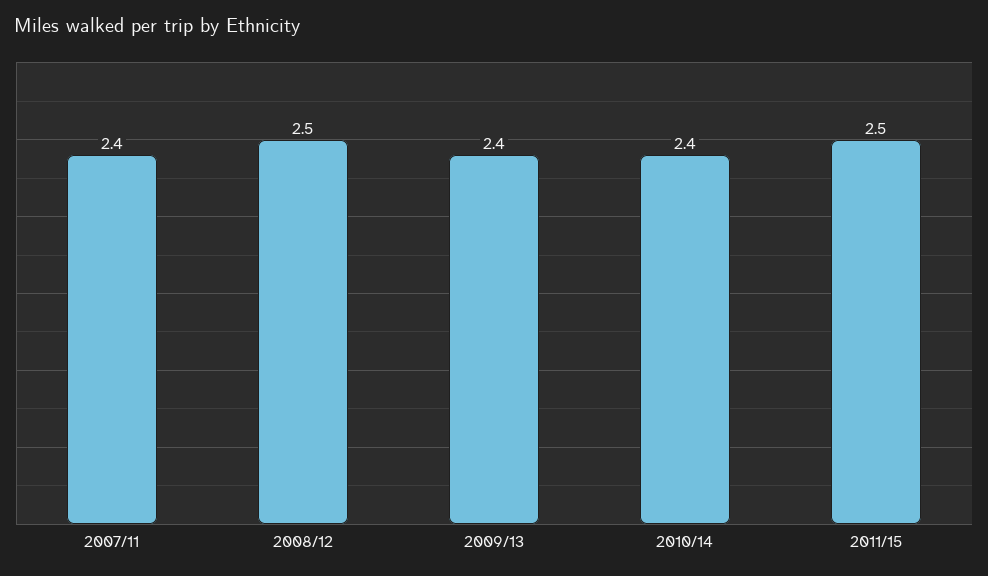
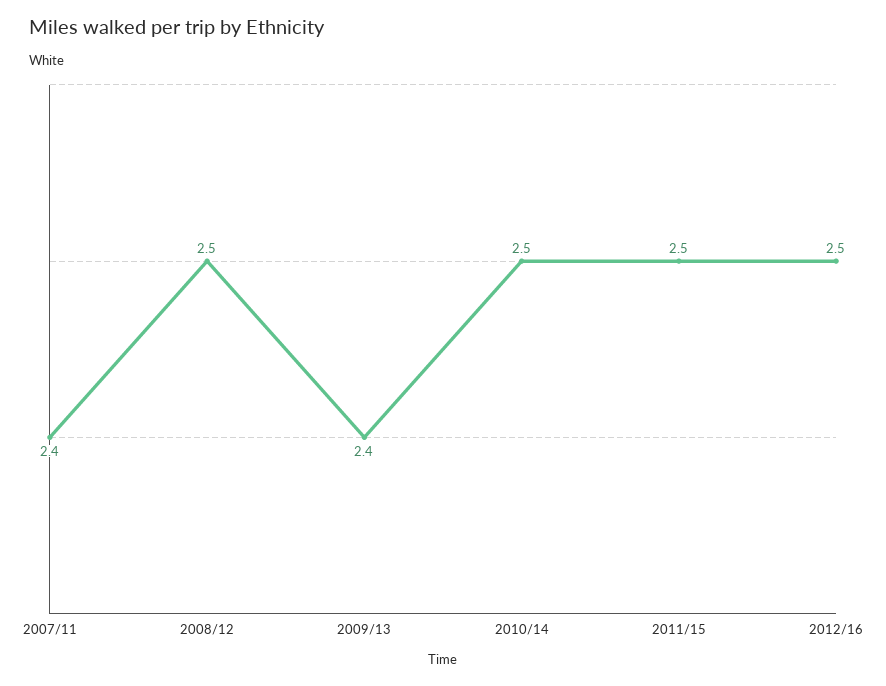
2010/14: 2.4 -> 2.5
2012/16: none -> 2.5

